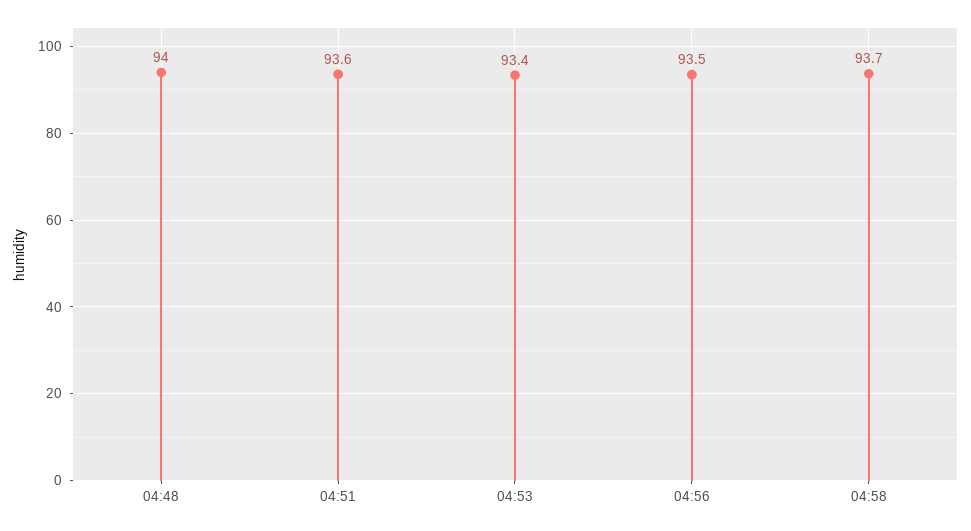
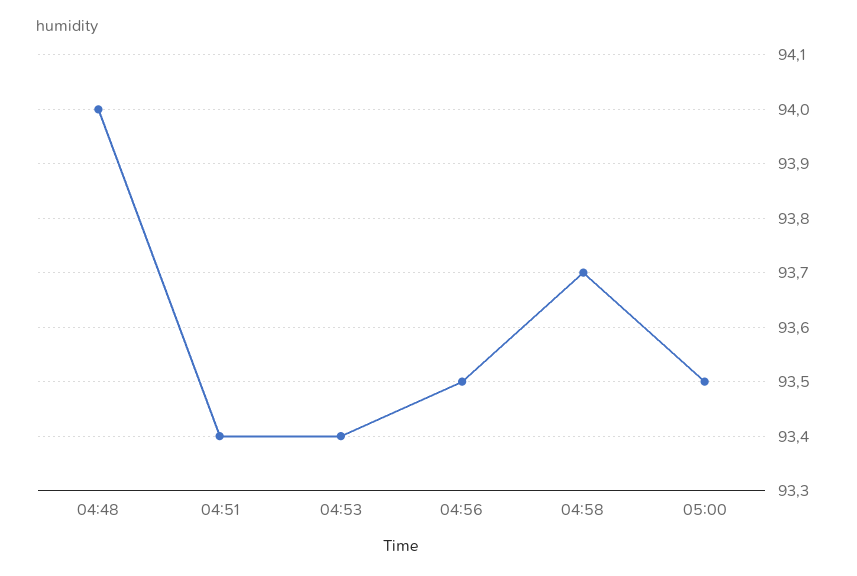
04:51: 93.6 -> 93.4
05:00: none -> 93.5

